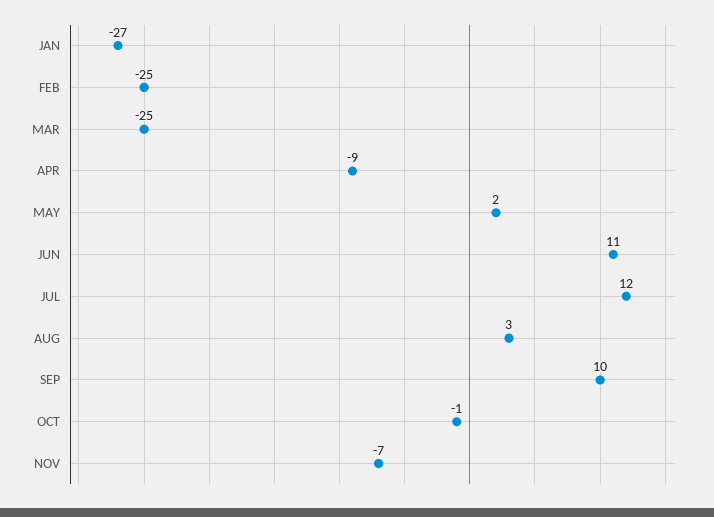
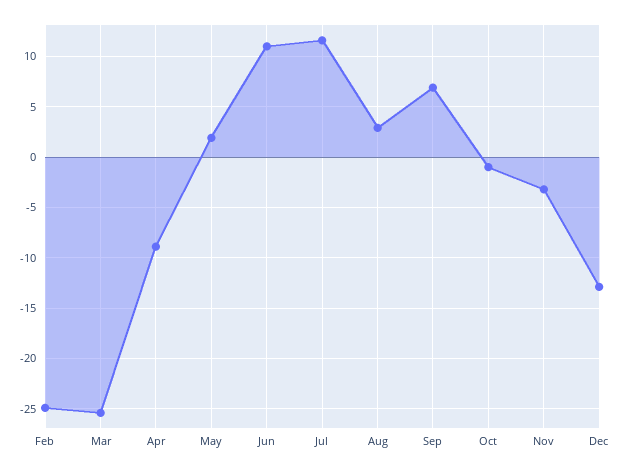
JAN: -27 -> none
SEP: 10 -> 7
NOV: -7 -> -3
Dec: none -> -13

